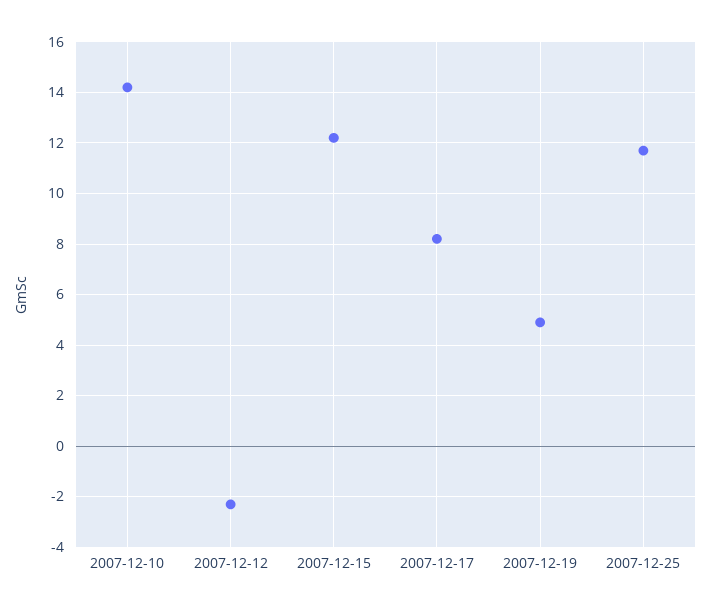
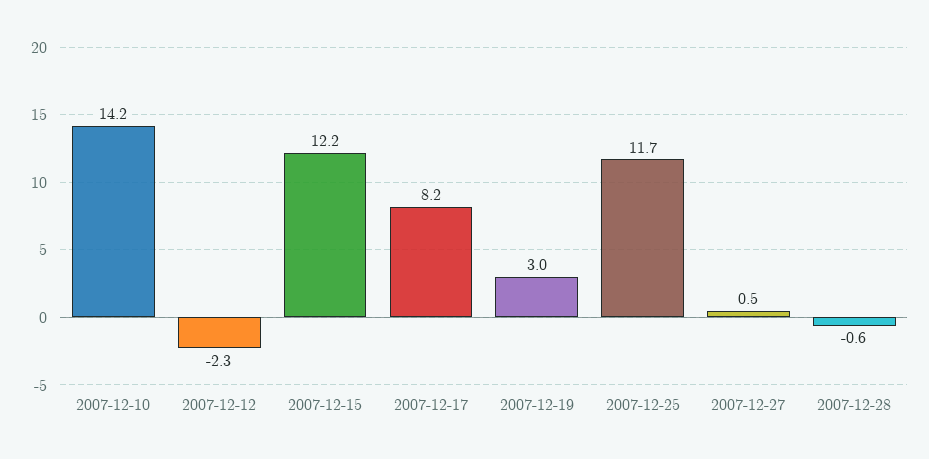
2007-12-19: 5 -> 3
2007-12-27: none -> 0.5
2007-12-28: none -> -0.6

